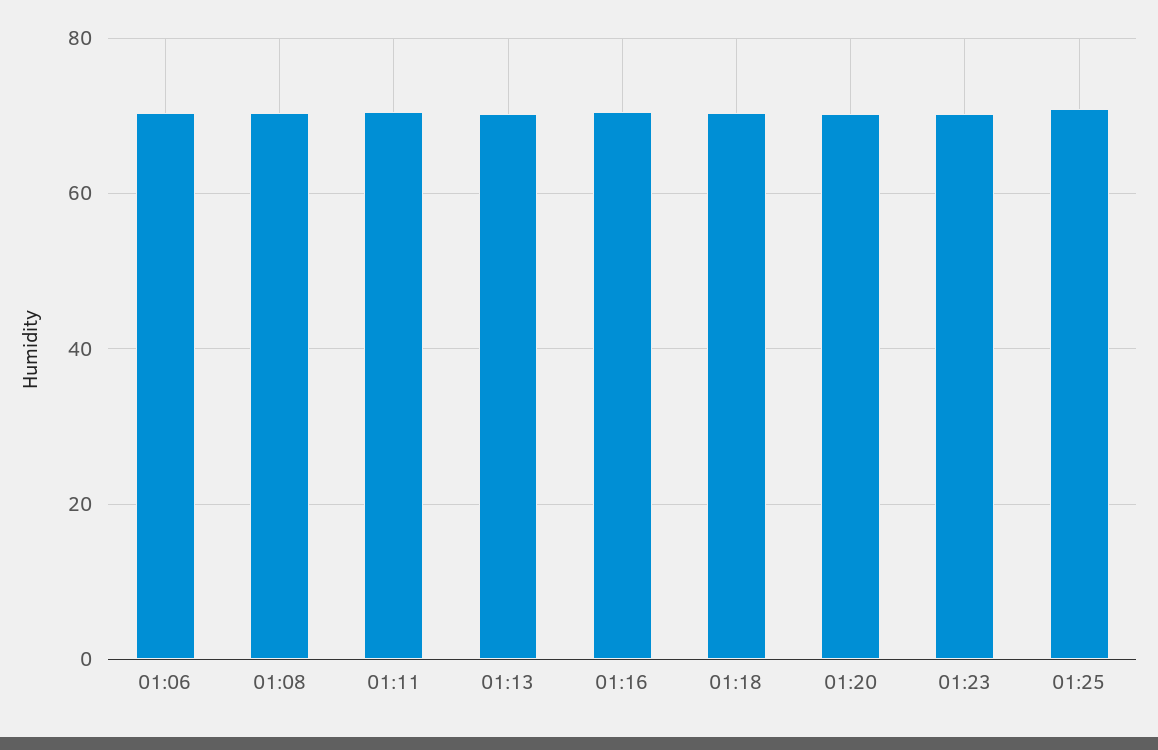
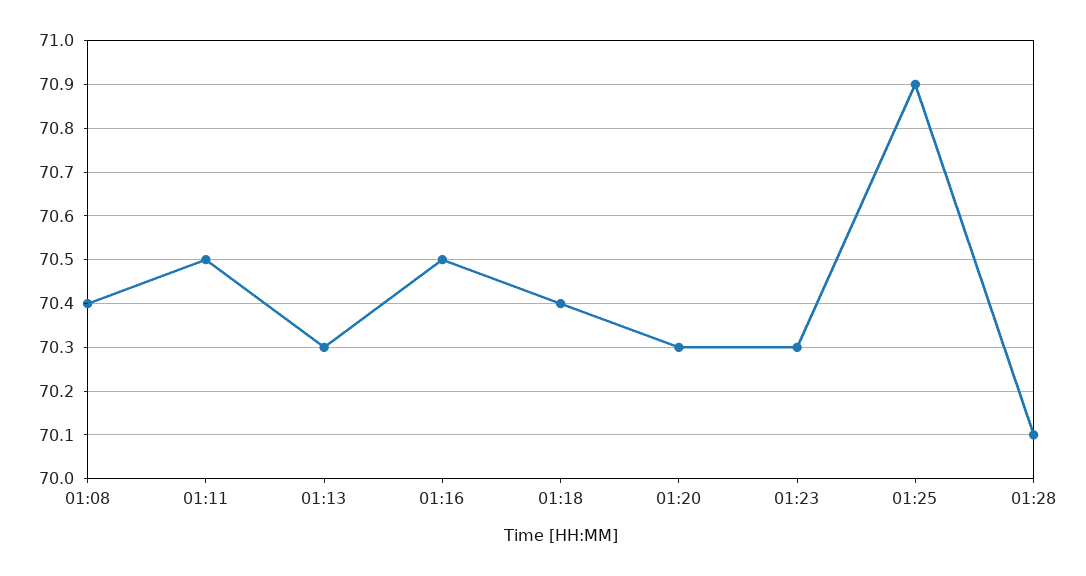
01:06: 70 -> none
01:28: none -> 70.1

